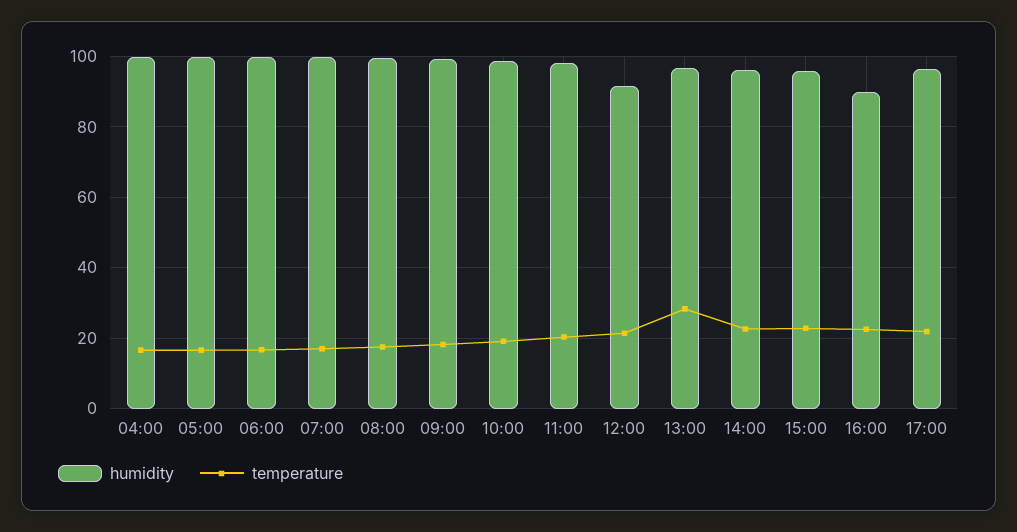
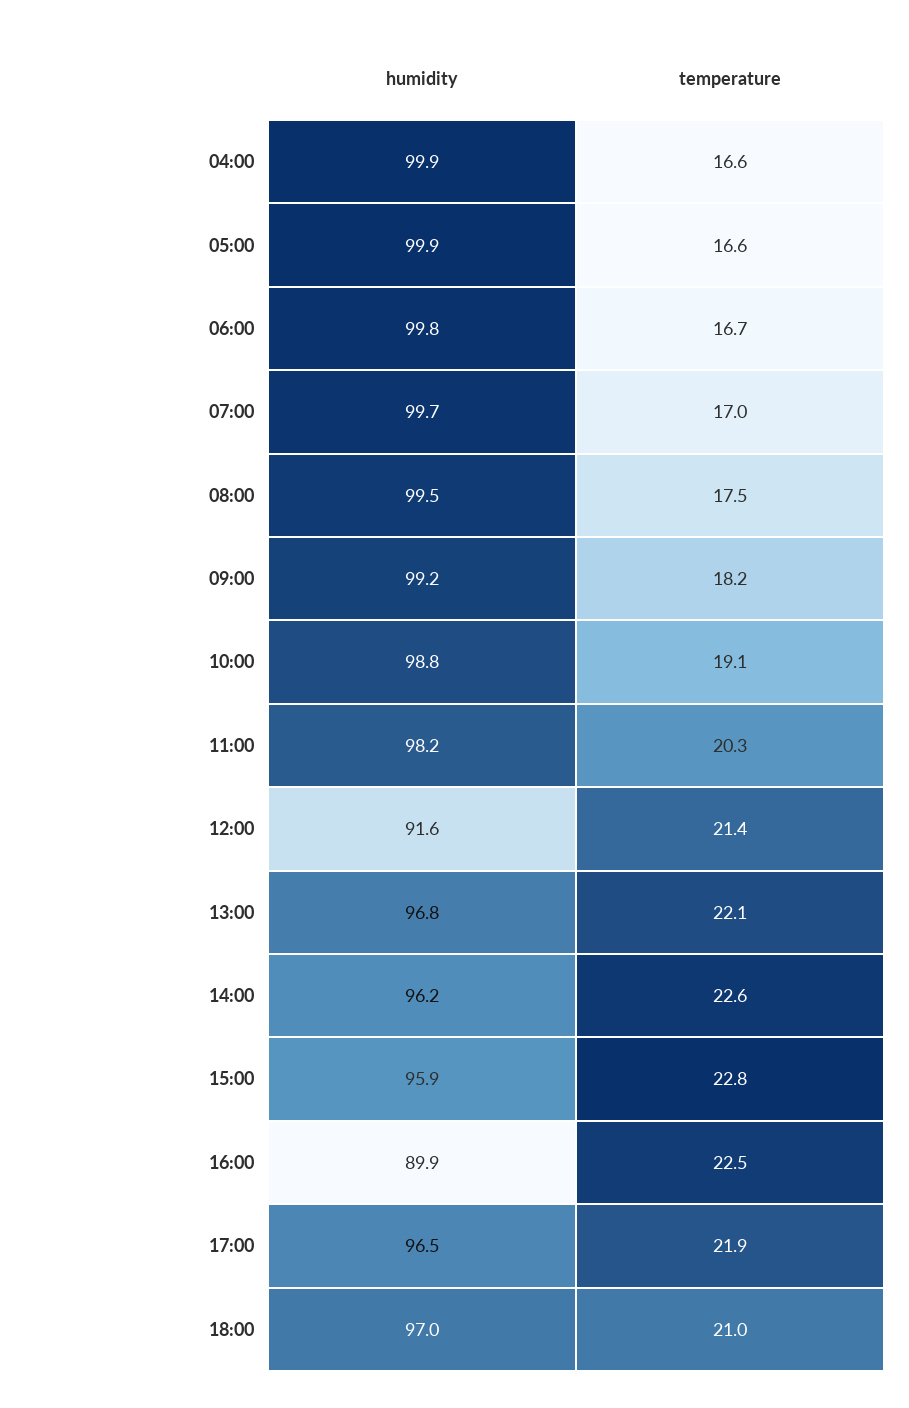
temperature, 13:00: 28 -> 22.1
humidity, 18:00: none -> 97
temperature, 18:00: none -> 21

